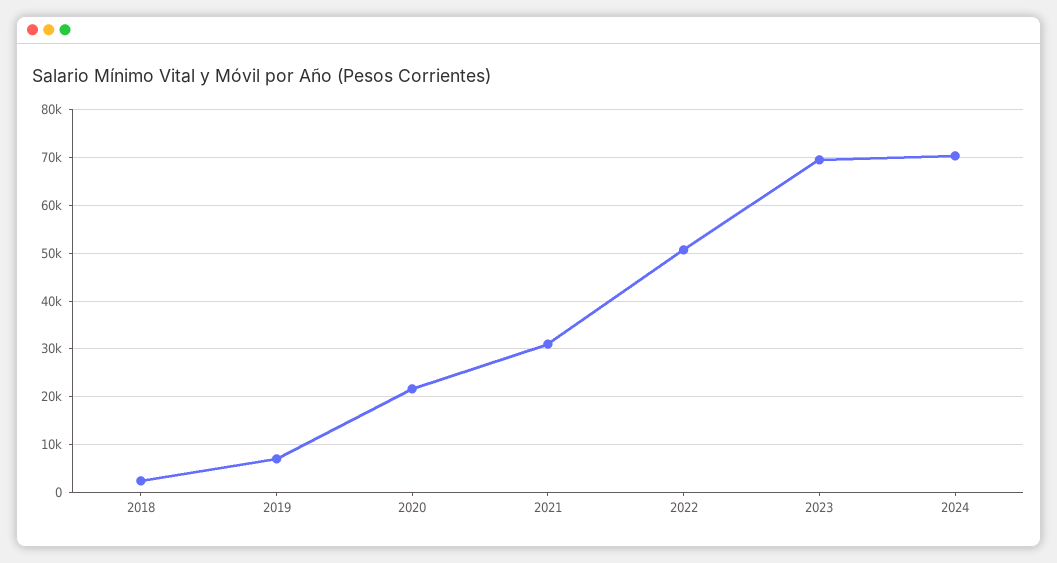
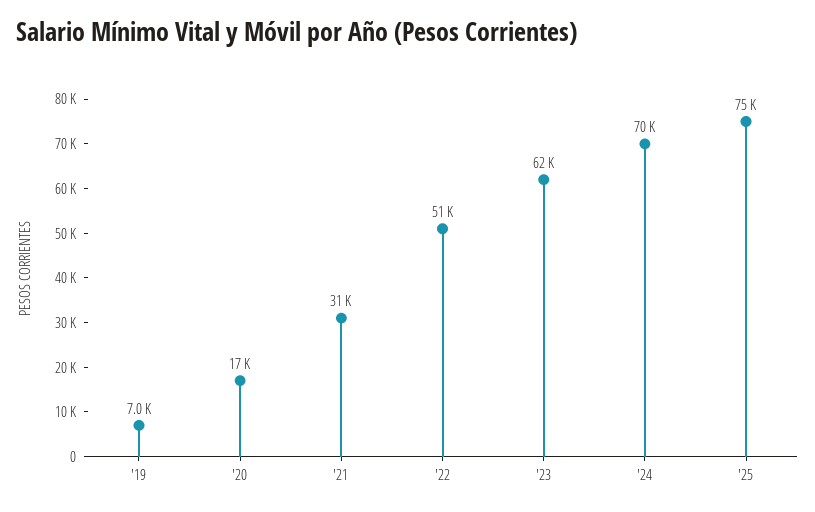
2018: 2000 -> none
2020: 22000 -> 17000
2023: 70000 -> 62000
'25: none -> 75000

